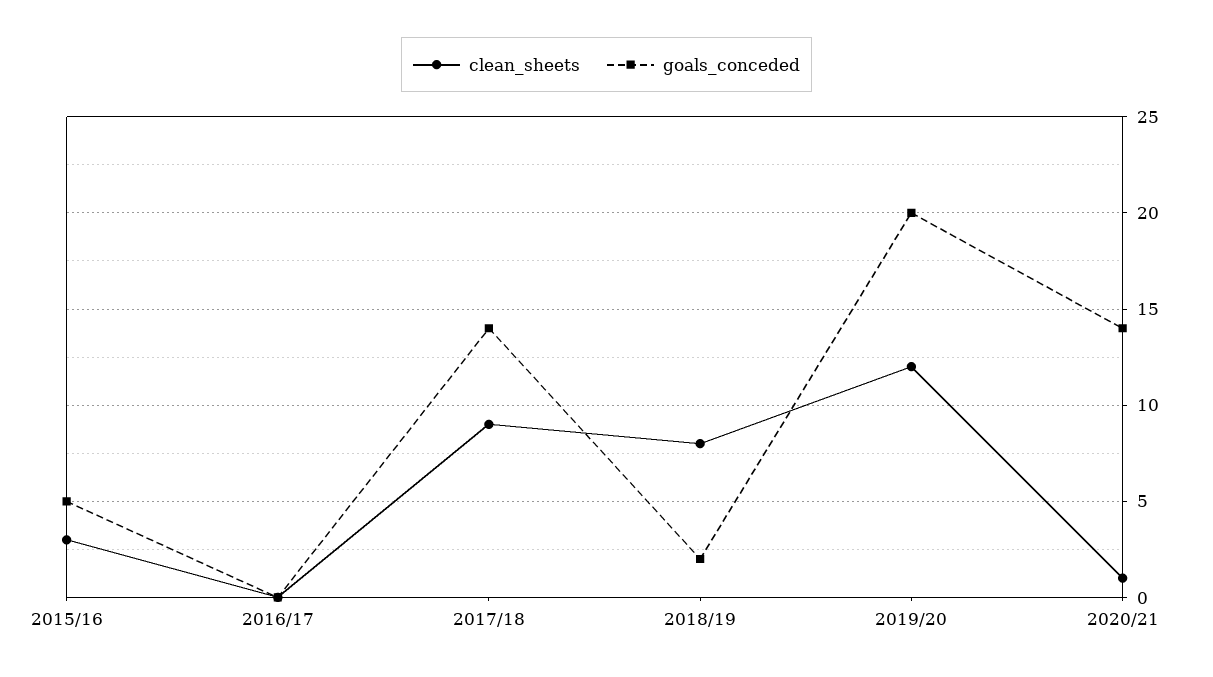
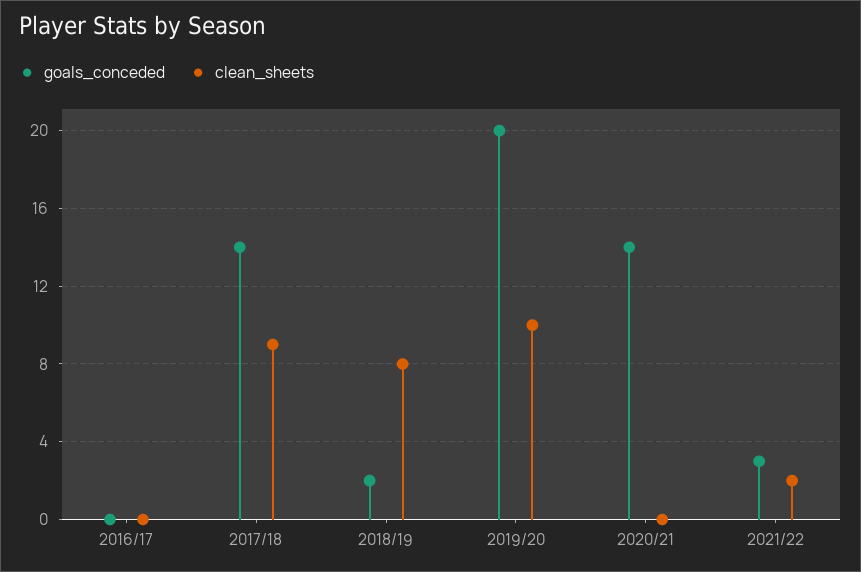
clean_sheets, 2015/16: 3 -> none
goals_conceded, 2015/16: 5 -> none
clean_sheets, 2019/20: 12 -> 10
clean_sheets, 2020/21: 1 -> 0
goals_conceded, 2021/22: none -> 3
clean_sheets, 2021/22: none -> 2

